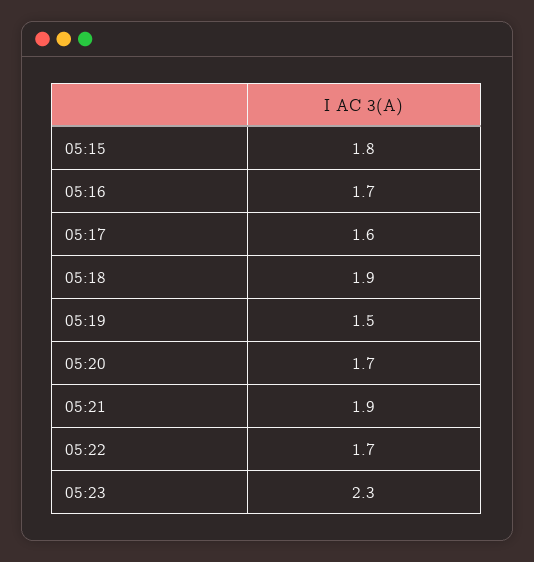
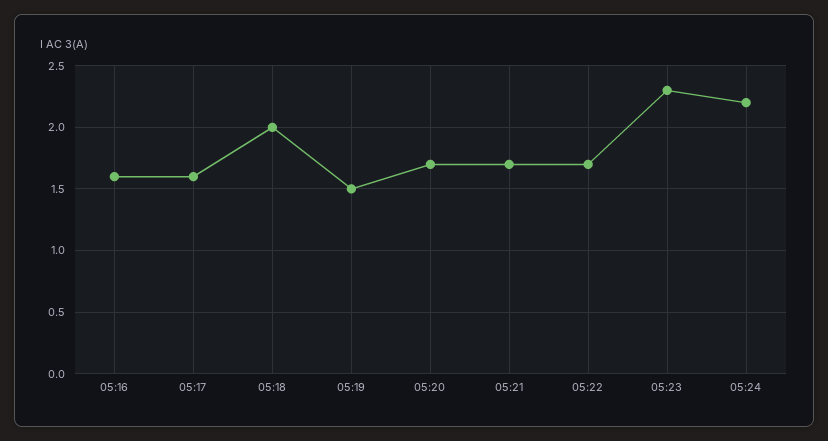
05:15: 1.8 -> none
05:16: 1.7 -> 1.6
05:18: 1.9 -> 2
05:21: 1.9 -> 1.7
05:24: none -> 2.2

